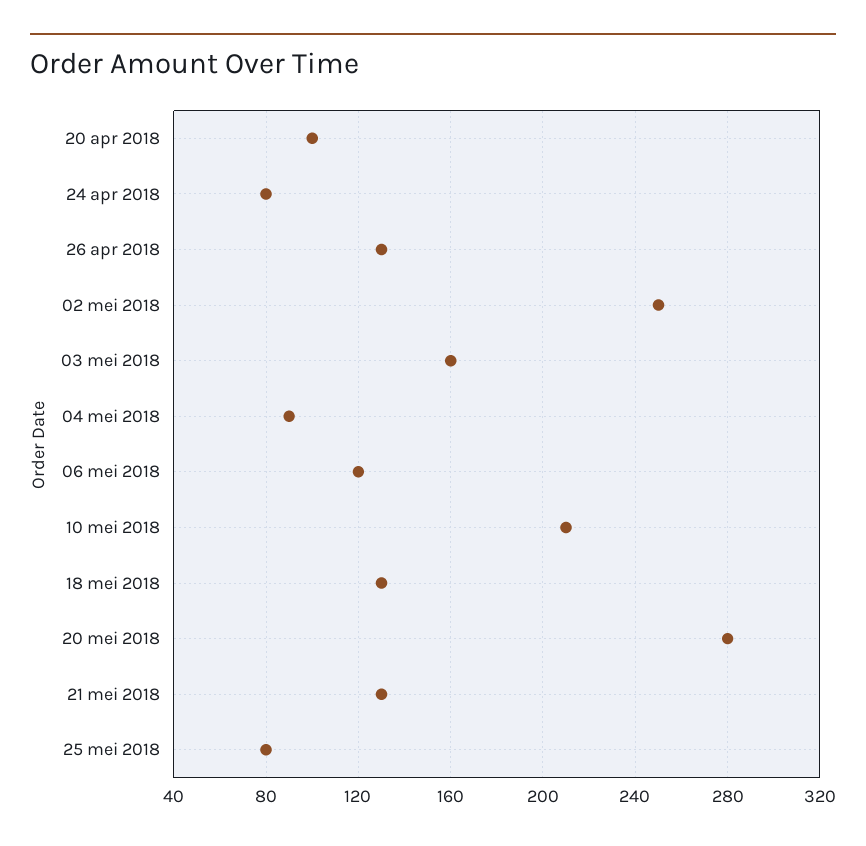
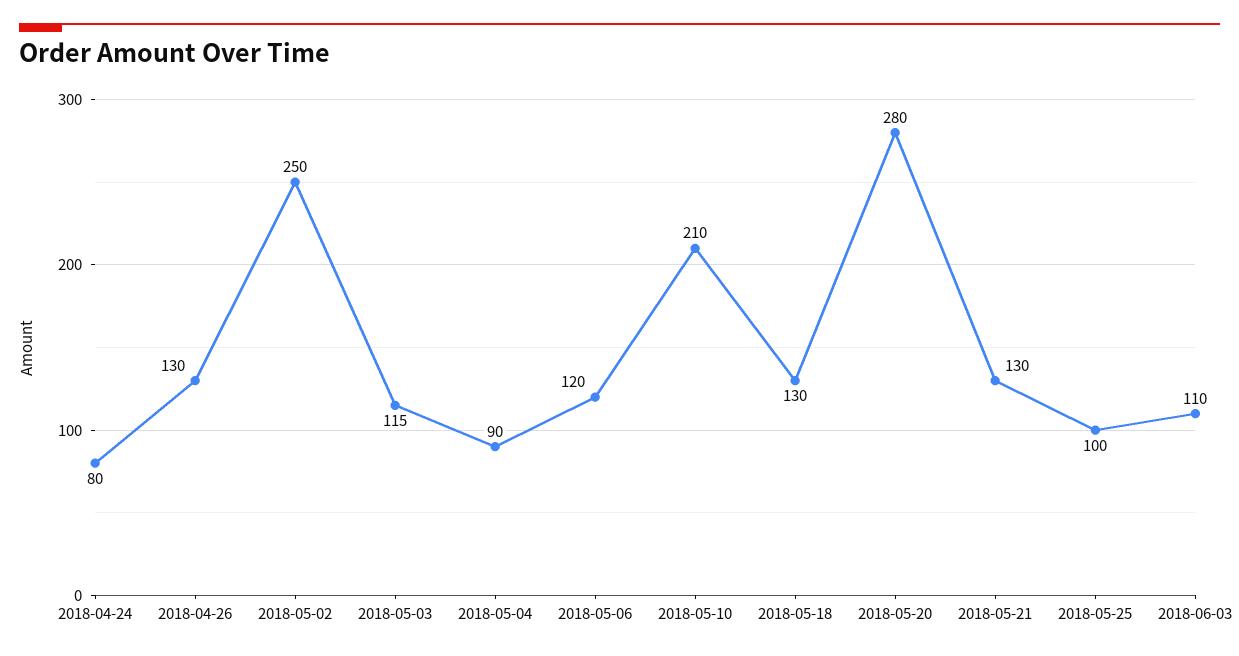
20 apr 2018: 100 -> none
03 mei 2018: 160 -> 115
25 mei 2018: 80 -> 100
2018-06-03: none -> 110

